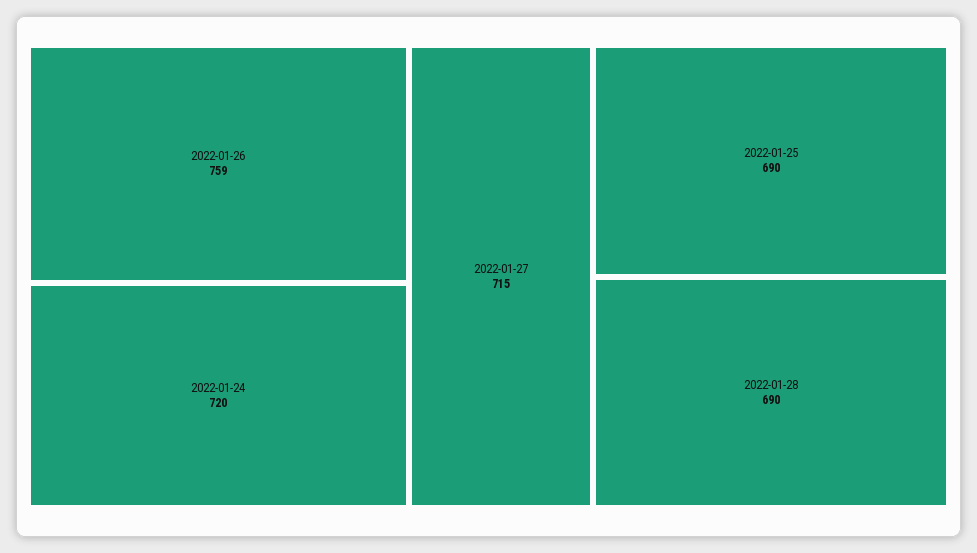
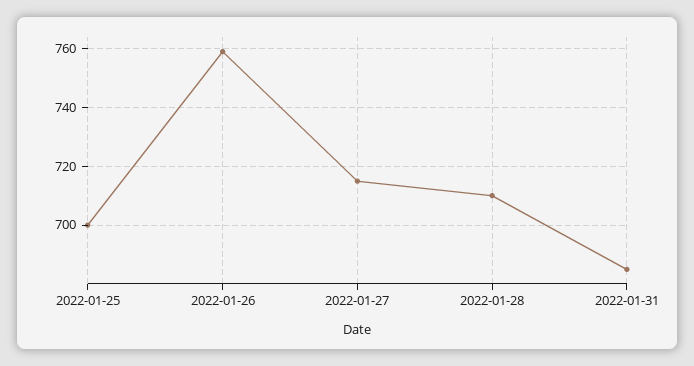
2022-01-24: 720 -> none
2022-01-25: 690 -> 700
2022-01-28: 690 -> 710
2022-01-31: none -> 685

